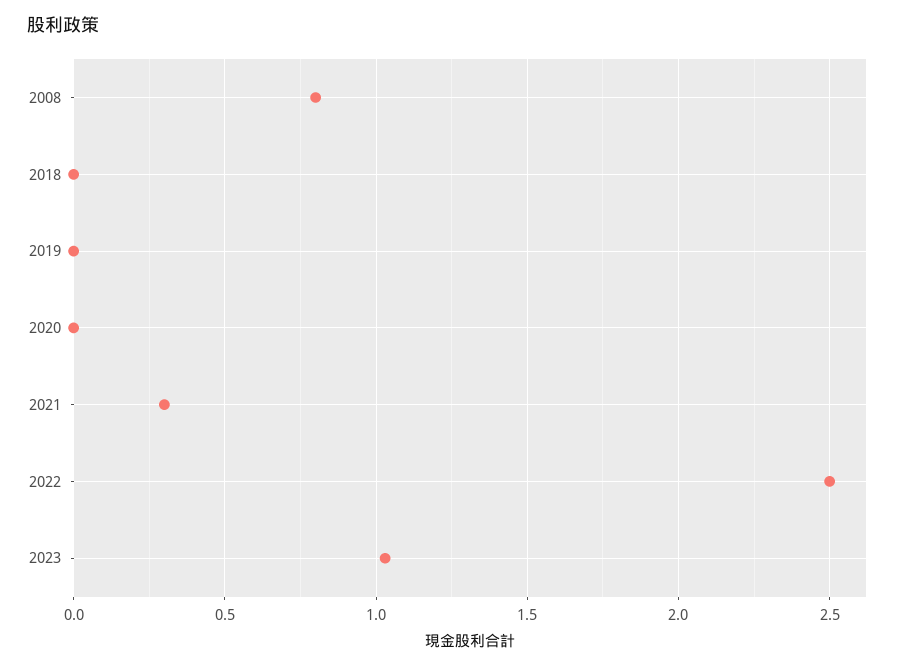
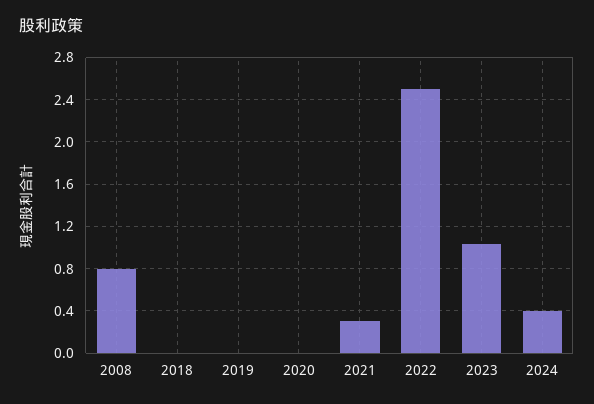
2024: none -> 0.4

